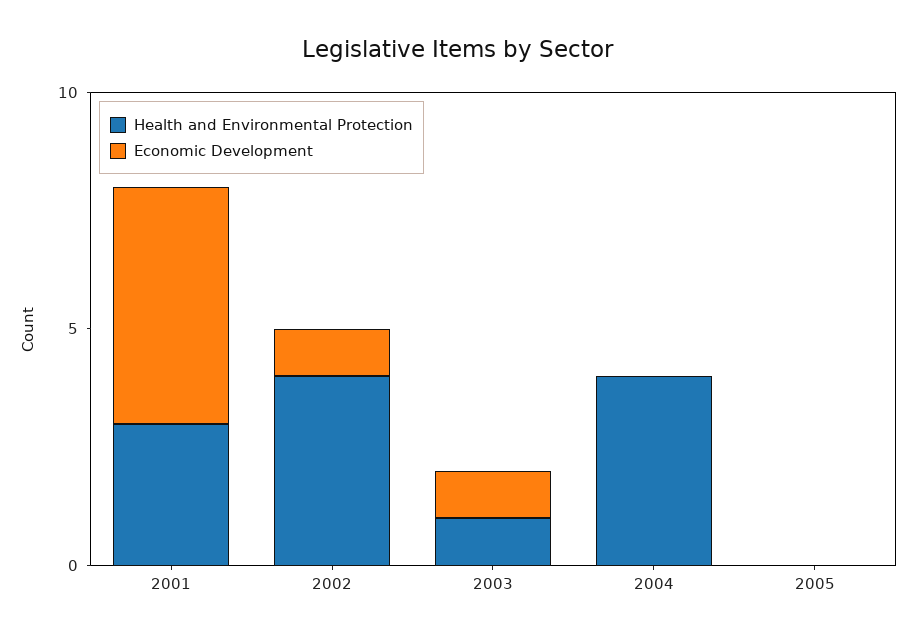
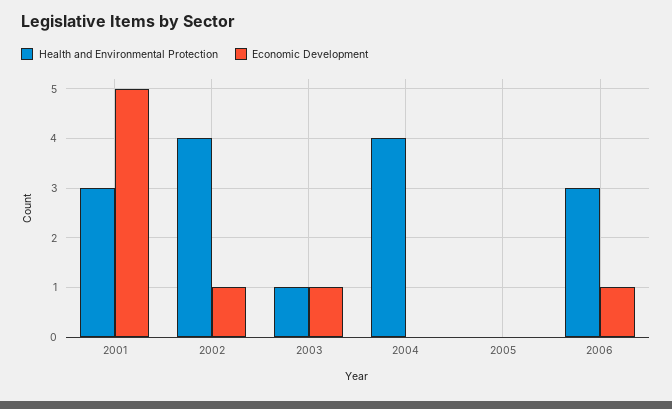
Health and Environmental Protection, 2006: none -> 3
Economic Development, 2006: none -> 1

